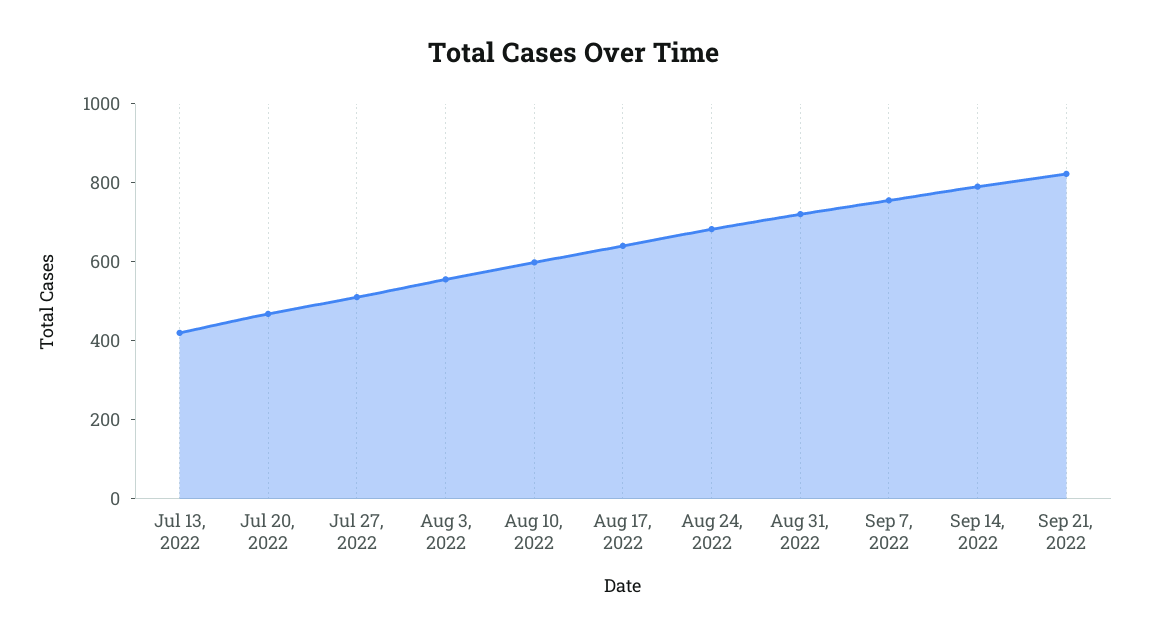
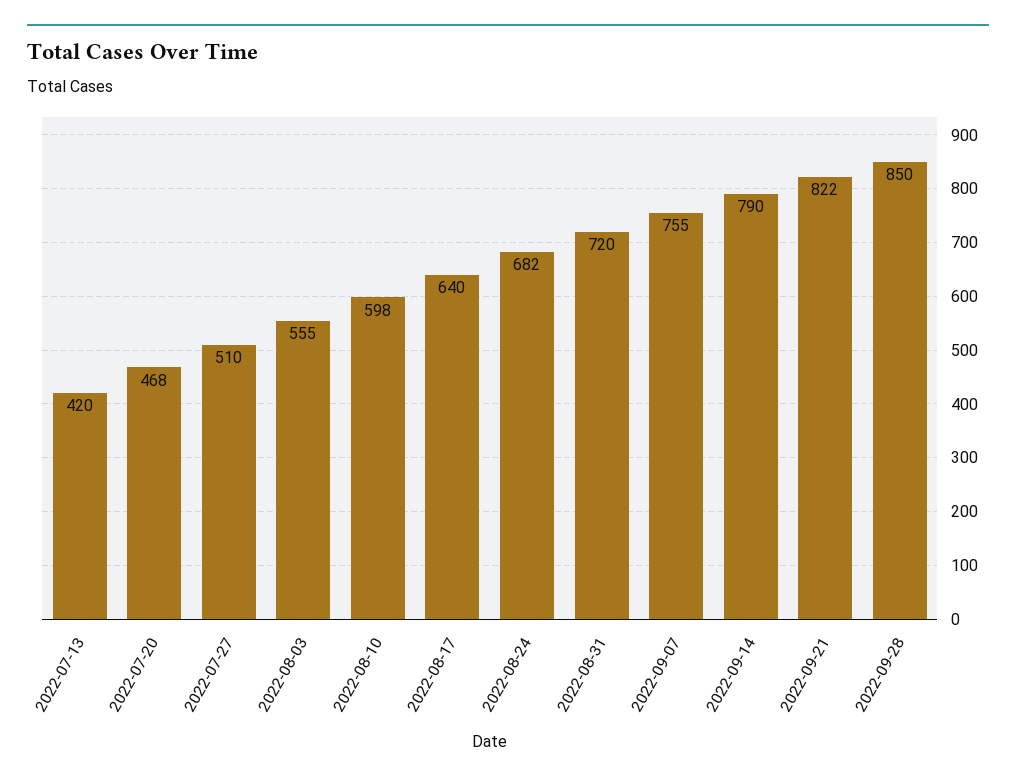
2022-09-28: none -> 850

